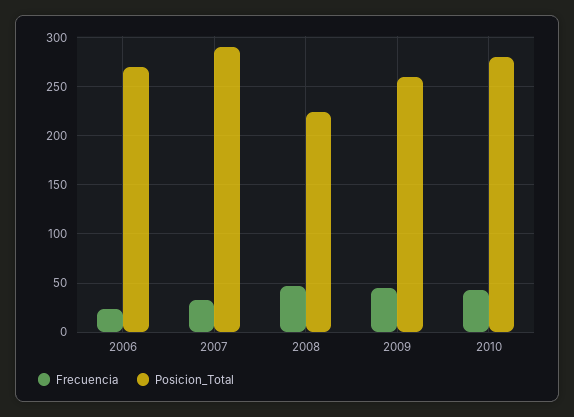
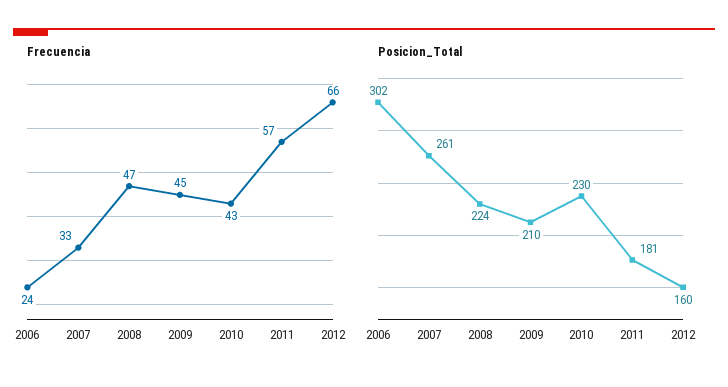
Posicion_Total, 2006: 270 -> 302
Posicion_Total, 2007: 290 -> 261
Posicion_Total, 2009: 260 -> 210
Posicion_Total, 2010: 280 -> 230
Frecuencia, 2011: none -> 57
Frecuencia, 2012: none -> 66
Posicion_Total, 2011: none -> 181
Posicion_Total, 2012: none -> 160

